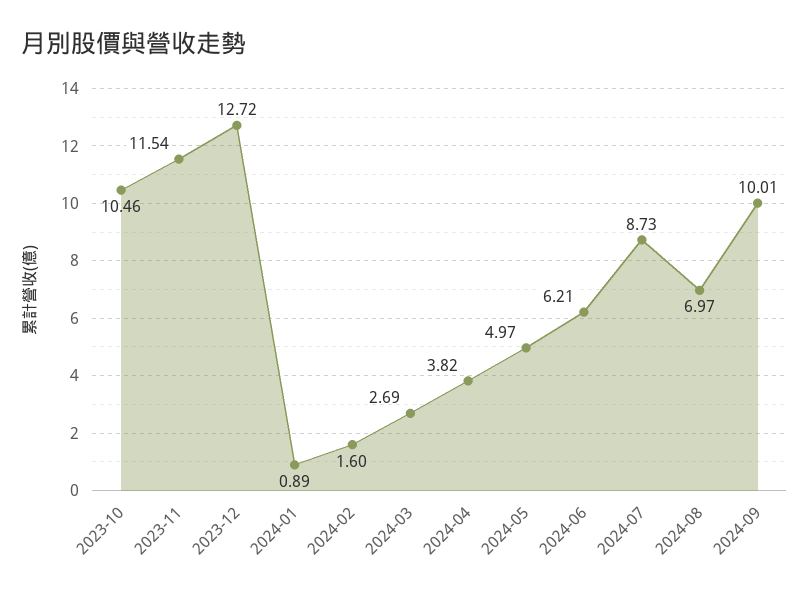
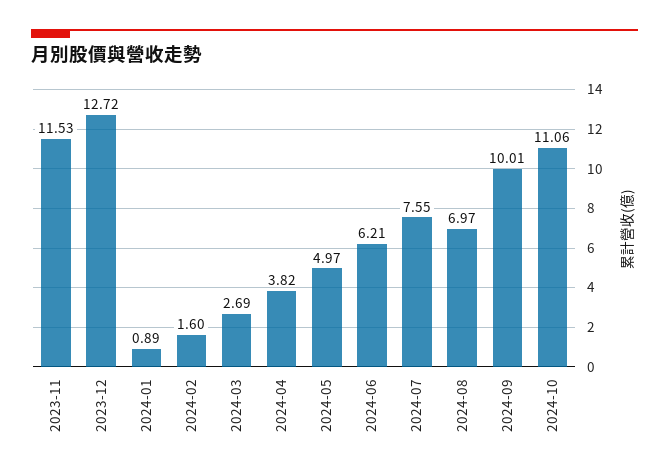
2023-10: 10.46 -> none
2023-11: 11.54 -> 11.53
2024-07: 8.73 -> 7.55
2024-10: none -> 11.06

